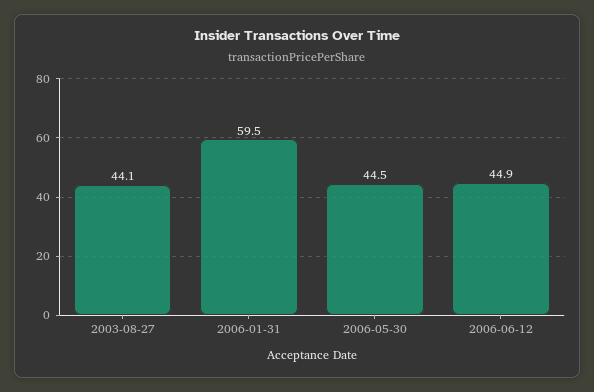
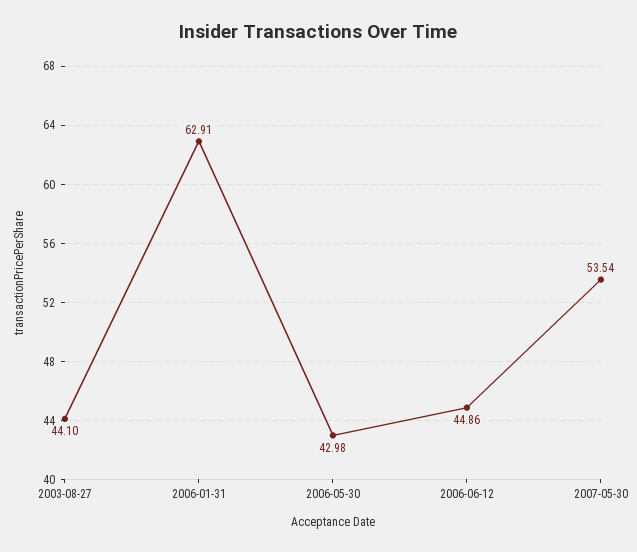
2006-01-31: 59.5 -> 62.91
2006-05-30: 44.5 -> 42.98
2007-05-30: none -> 53.54

